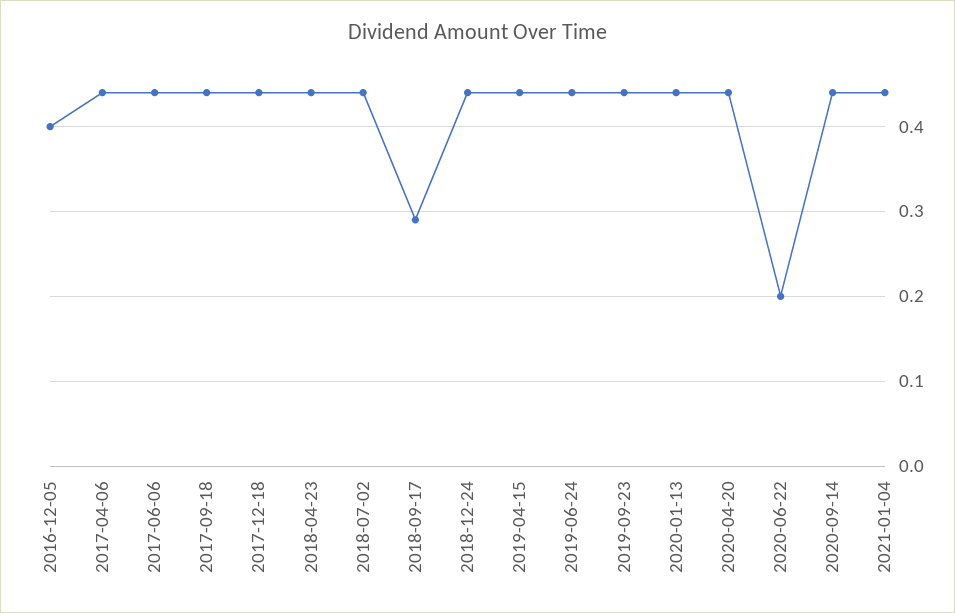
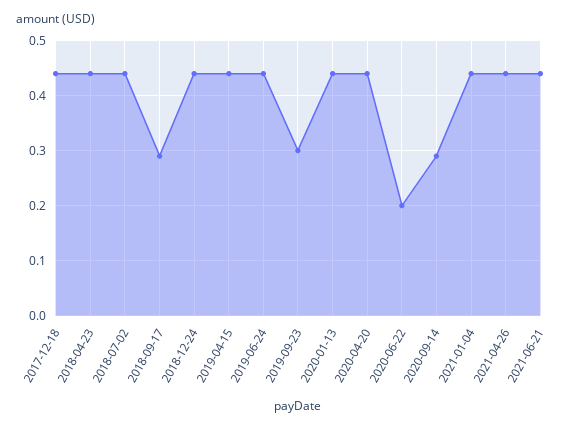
2016-12-05: 0.4 -> none
2017-04-06: 0.44 -> none
2017-06-06: 0.44 -> none
2017-09-18: 0.44 -> none
2019-09-23: 0.44 -> 0.3
2020-09-14: 0.44 -> 0.3
2021-04-26: none -> 0.45
2021-06-21: none -> 0.45

